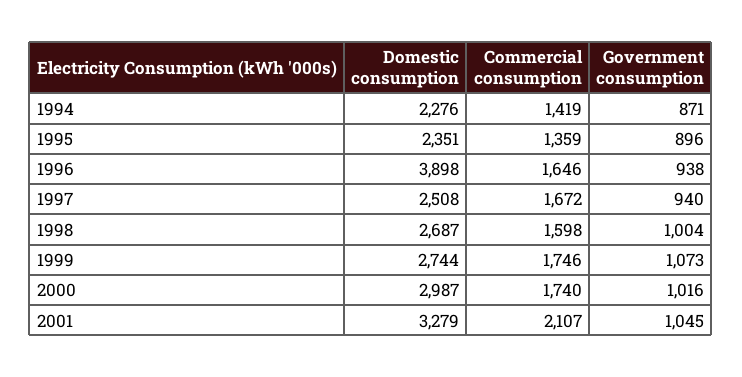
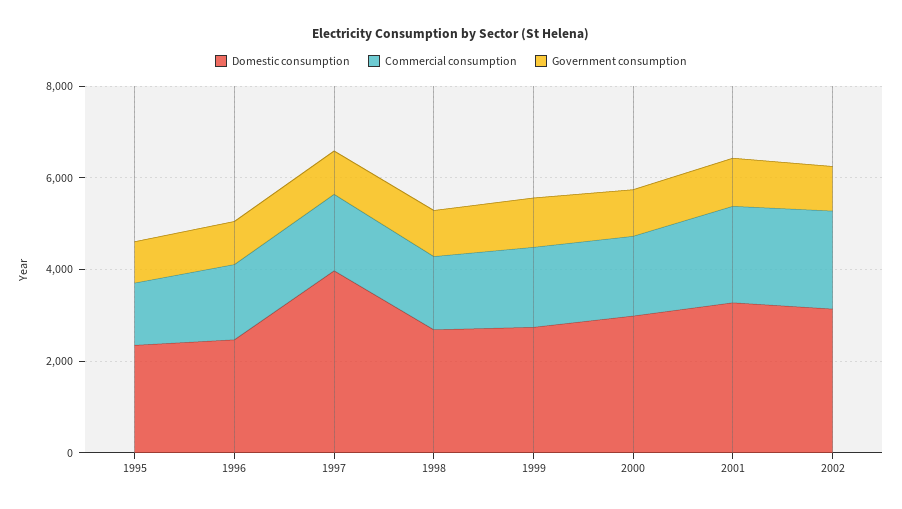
Domestic consumption, 1994: 2276 -> none
Commercial consumption, 1994: 1419 -> none
Government consumption, 1994: 871 -> none
Domestic consumption, 1996: 3898 -> 2500
Domestic consumption, 1997: 2508 -> 4000
Domestic consumption, 2002: none -> 3000
Commercial consumption, 2002: none -> 2000
Government consumption, 2002: none -> 1000

